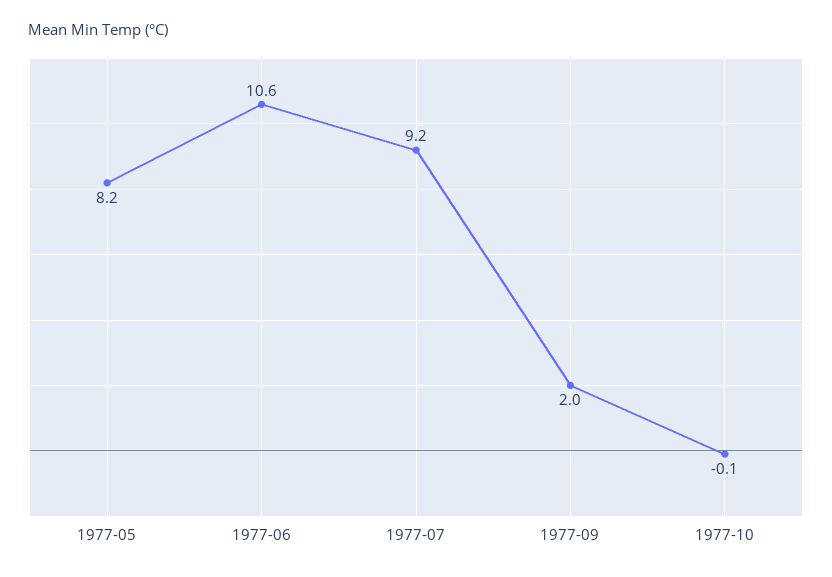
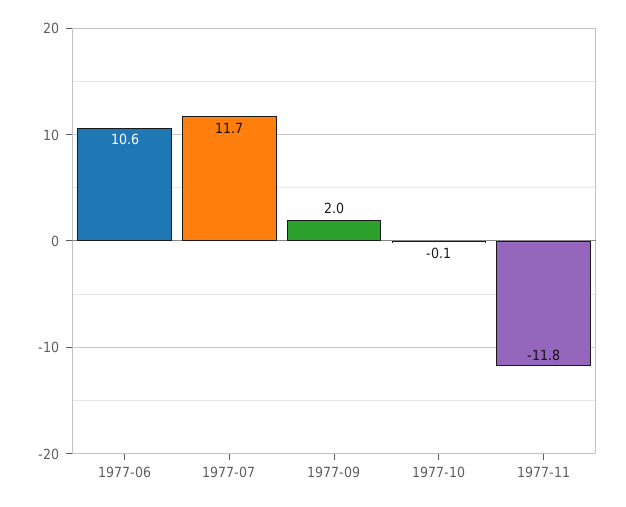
1977-05: 8.2 -> none
1977-07: 9.2 -> 11.7
1977-11: none -> -11.8

